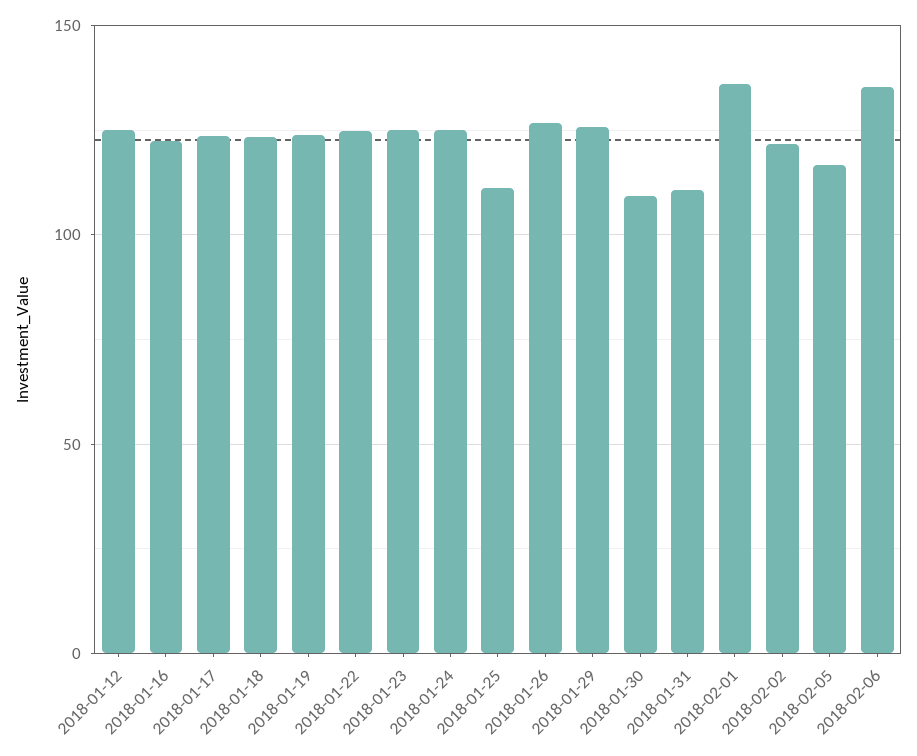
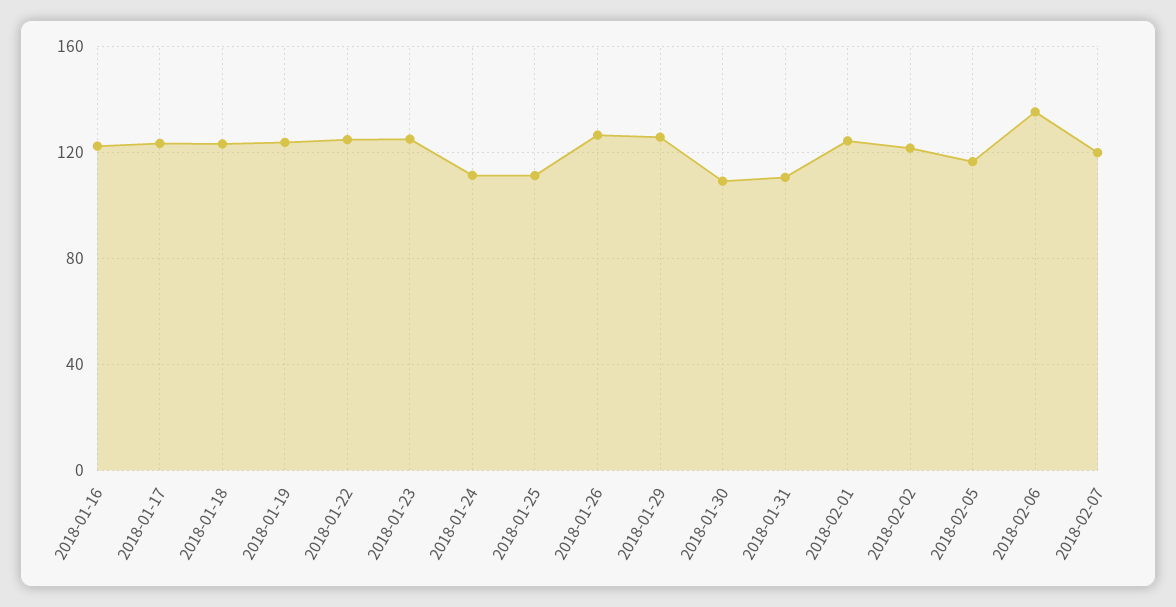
2018-01-12: 125 -> none
2018-01-24: 125 -> 110
2018-02-01: 135 -> 125
2018-02-07: none -> 120

